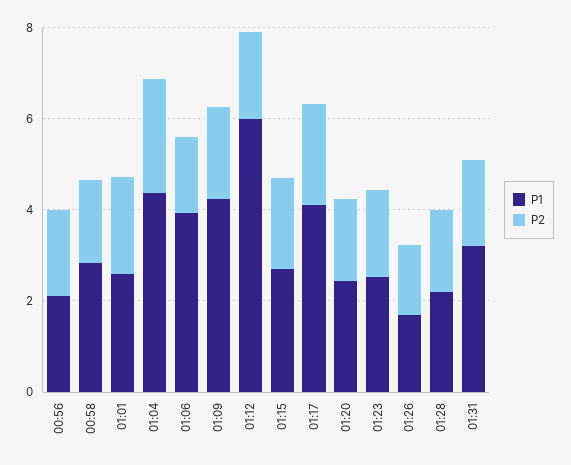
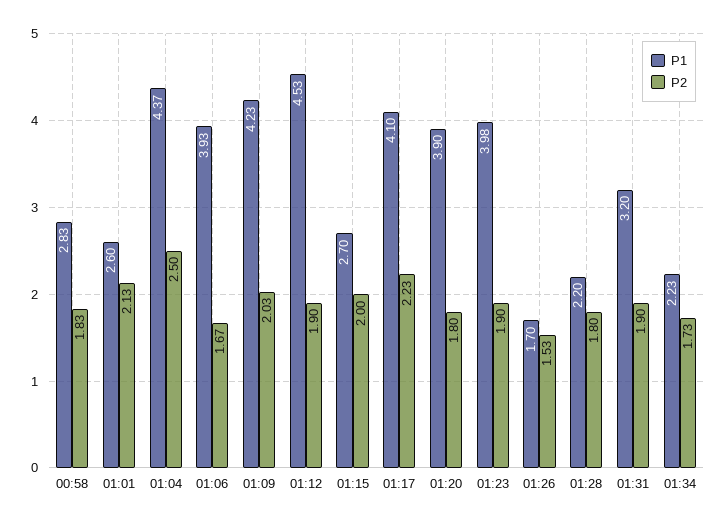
P1, 00:56: 2 -> none
P2, 00:56: 2 -> none
P1, 01:12: 6 -> 4.53
P1, 01:20: 2.5 -> 3.9
P1, 01:23: 2.5 -> 3.98
P1, 01:34: none -> 2.23
P2, 01:34: none -> 1.73

